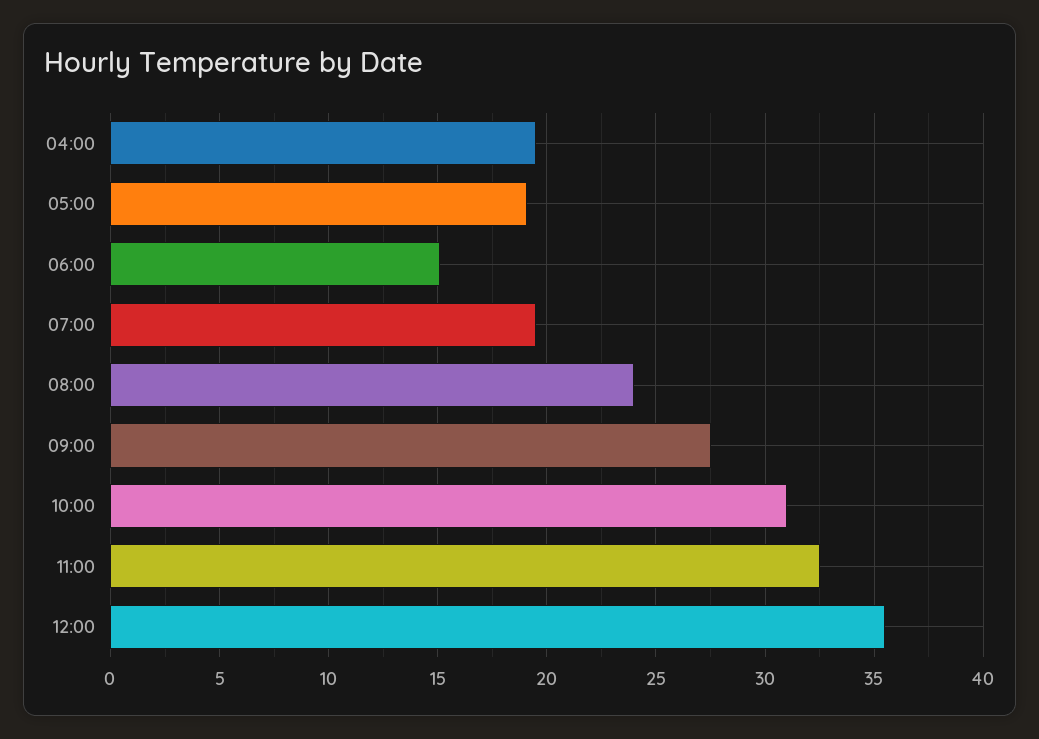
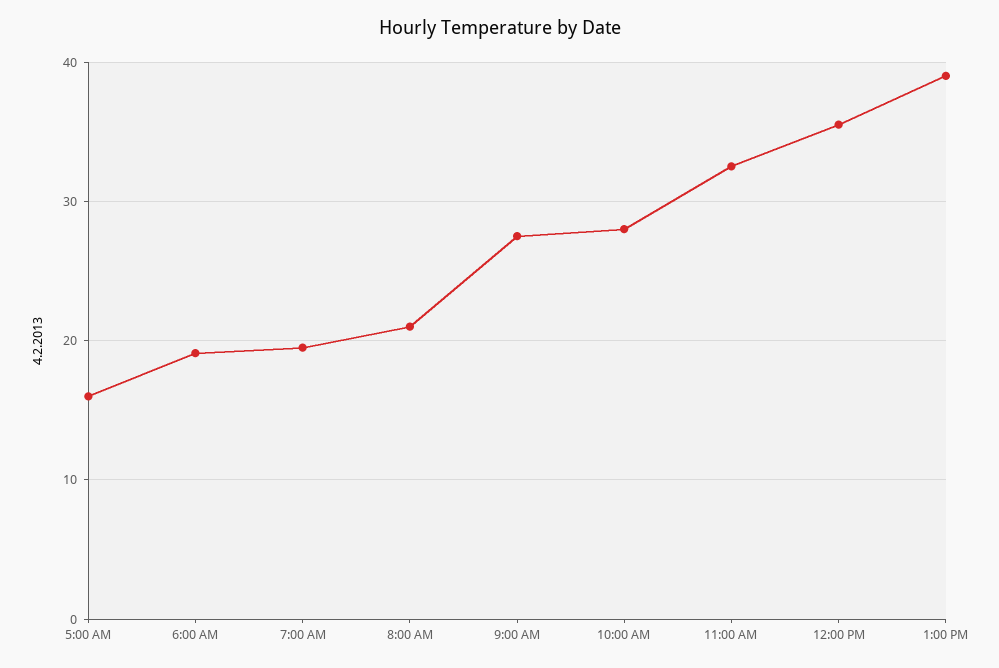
04:00: 19.5 -> none
05:00: 19 -> 16
06:00: 15 -> 19
08:00: 24 -> 21
10:00: 31 -> 28
1:00 PM: none -> 39

